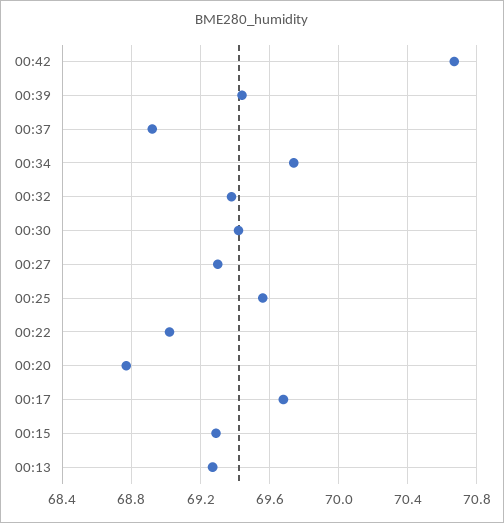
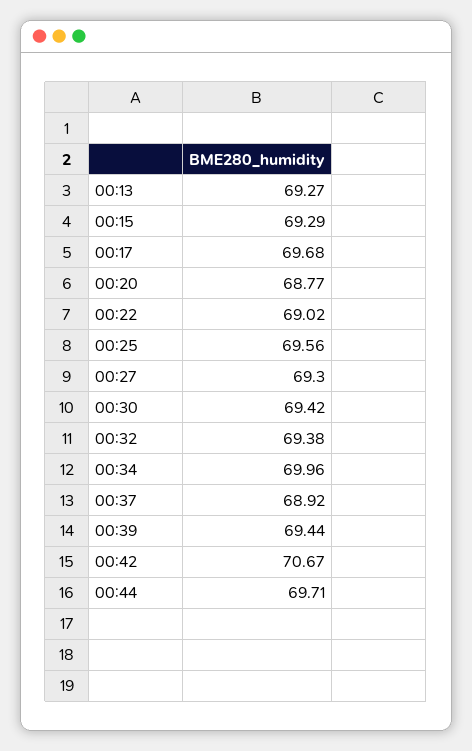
00:34: 69.75 -> 69.96
00:44: none -> 69.71

